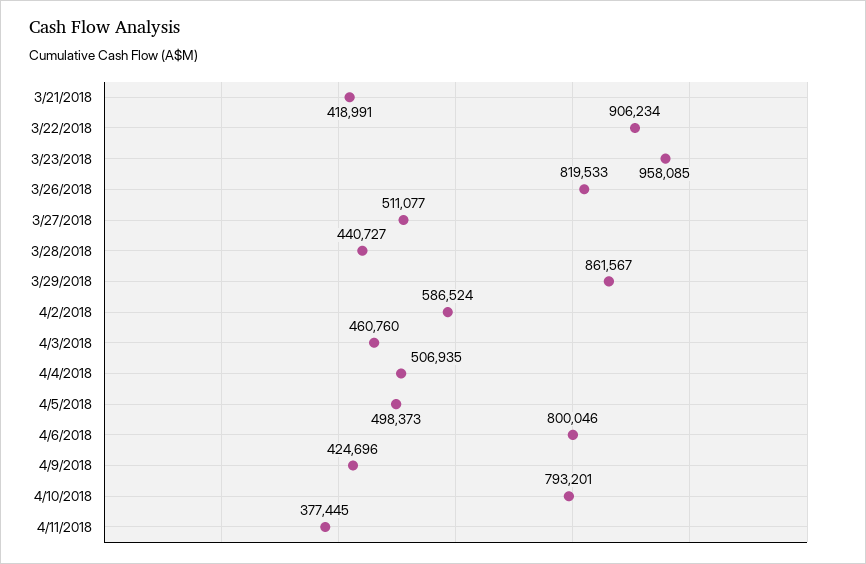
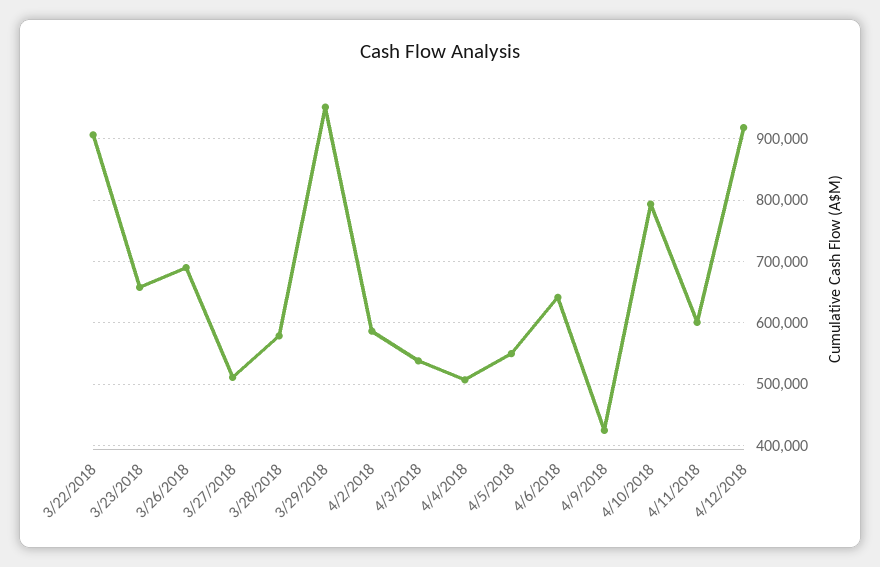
3/21/2018: 418991 -> none
3/23/2018: 958085 -> 660000
3/26/2018: 819533 -> 690000
3/28/2018: 440727 -> 580000
3/29/2018: 861567 -> 950000
4/3/2018: 460760 -> 540000
4/5/2018: 498373 -> 550000
4/6/2018: 800046 -> 640000
4/11/2018: 377445 -> 600000
4/12/2018: none -> 920000

